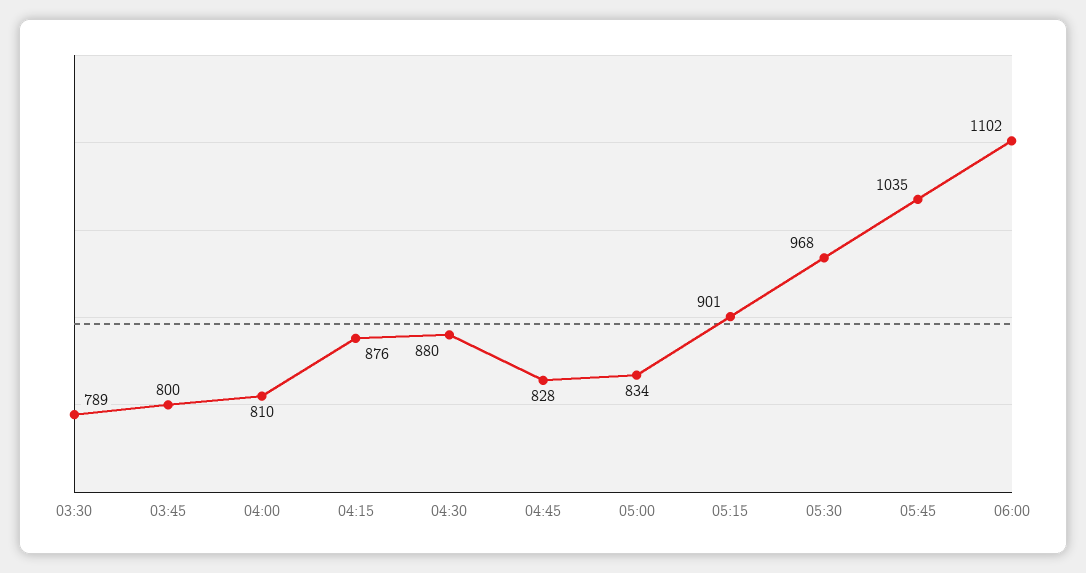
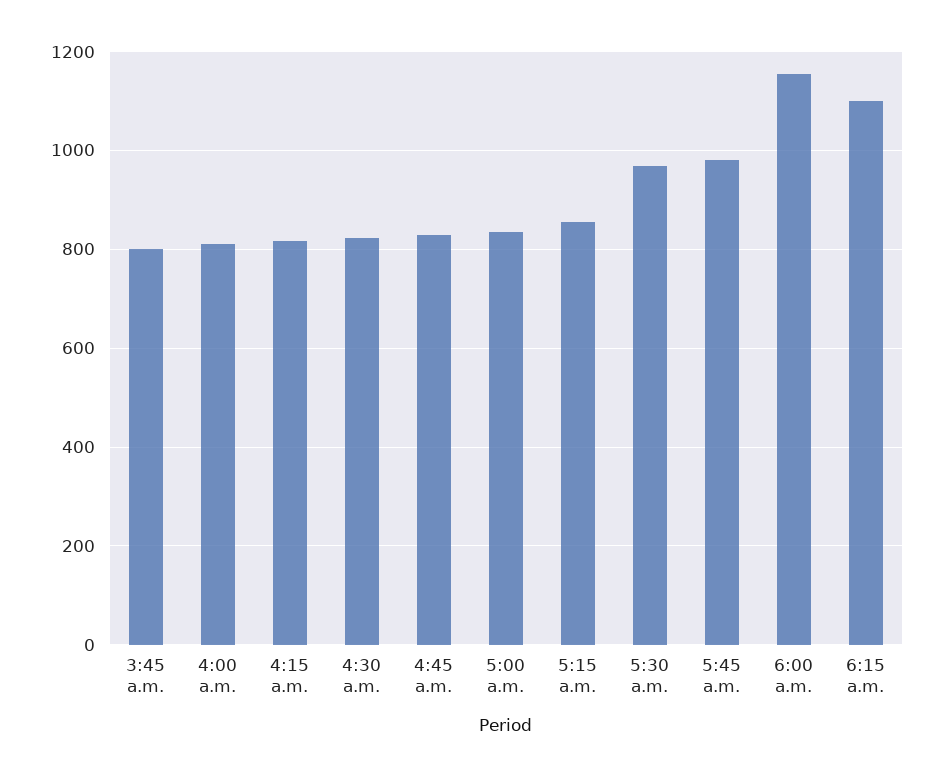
03:30: 789 -> none
04:15: 876 -> 820
04:30: 880 -> 820
05:15: 901 -> 860
05:45: 1035 -> 980
06:00: 1102 -> 1160
6:15 a.m.: none -> 1100

